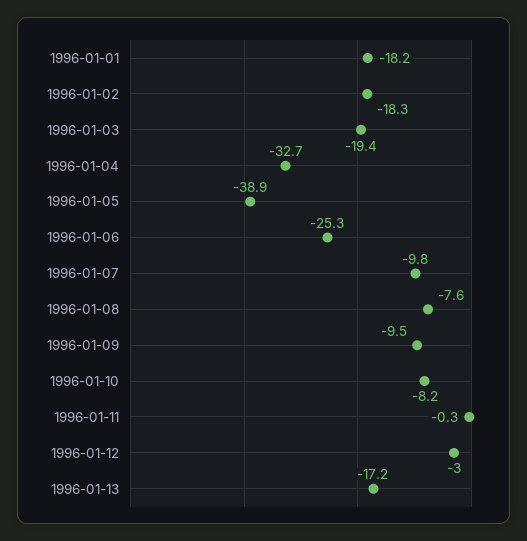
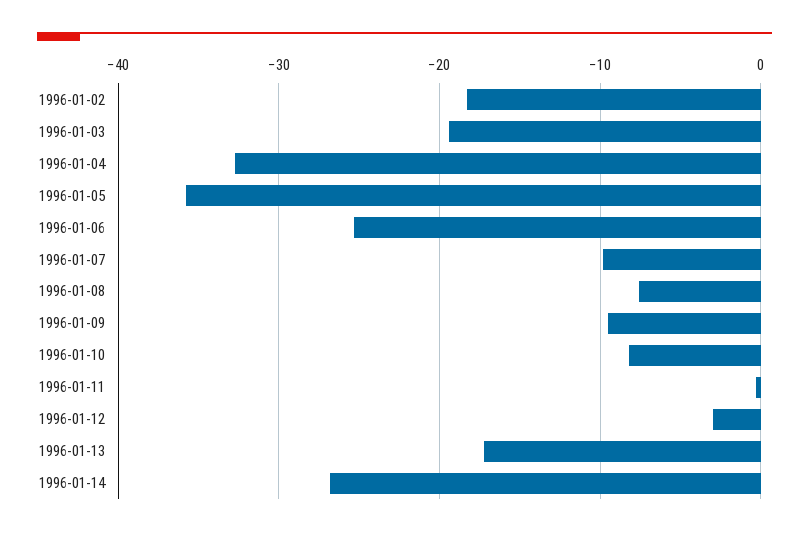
1996-01-01: -18.2 -> none
1996-01-05: -38.9 -> -36
1996-01-14: none -> -27

